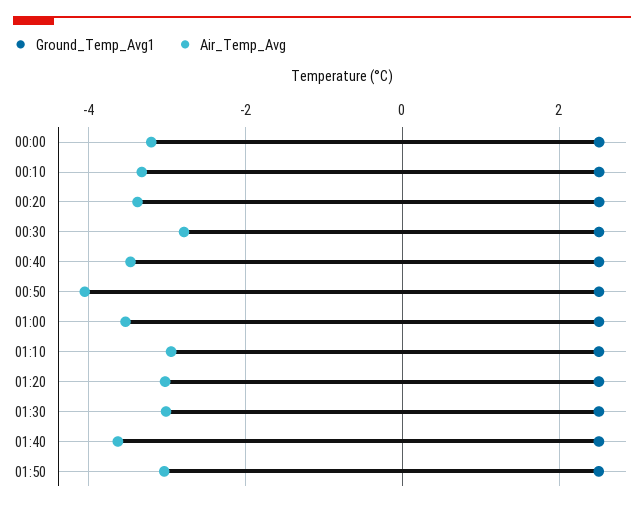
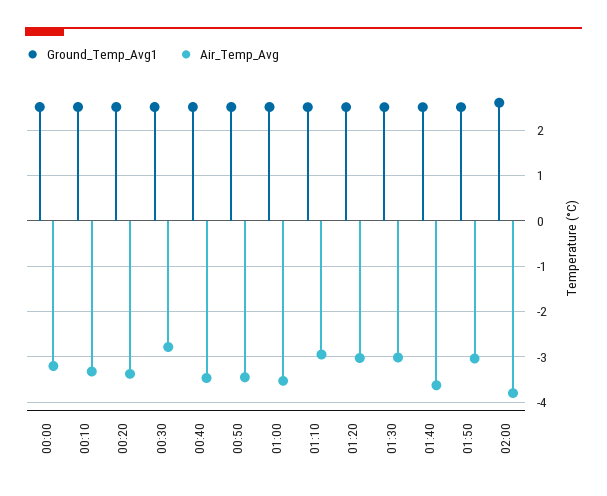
Air_Temp_Avg, 00:50: -4 -> -3.4
Ground_Temp_Avg1, 02:00: none -> 2.6
Air_Temp_Avg, 02:00: none -> -3.8

